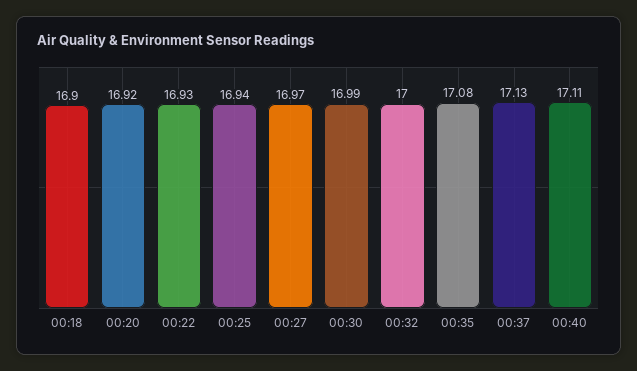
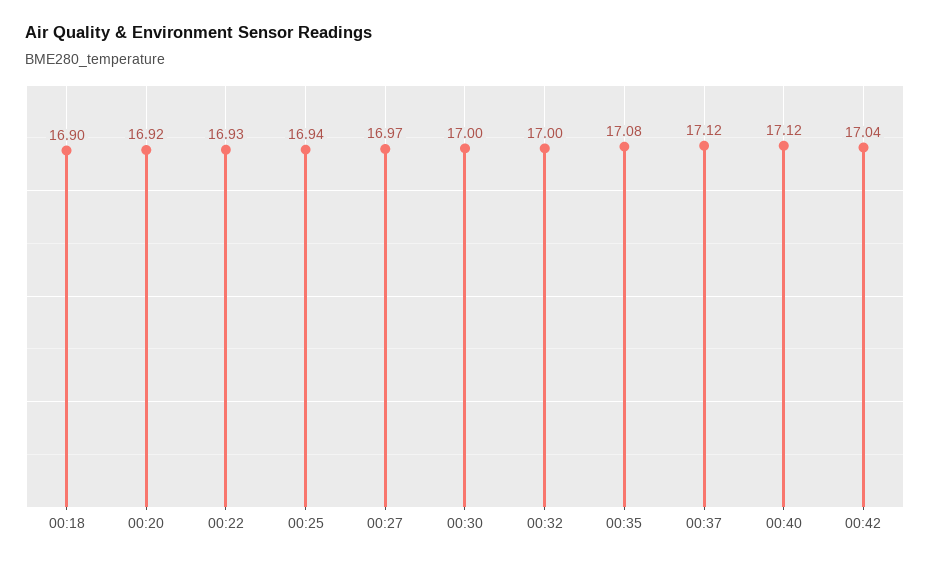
00:30: 16.99 -> 17
00:37: 17.13 -> 17.12
00:40: 17.11 -> 17.12
00:42: none -> 17.04

